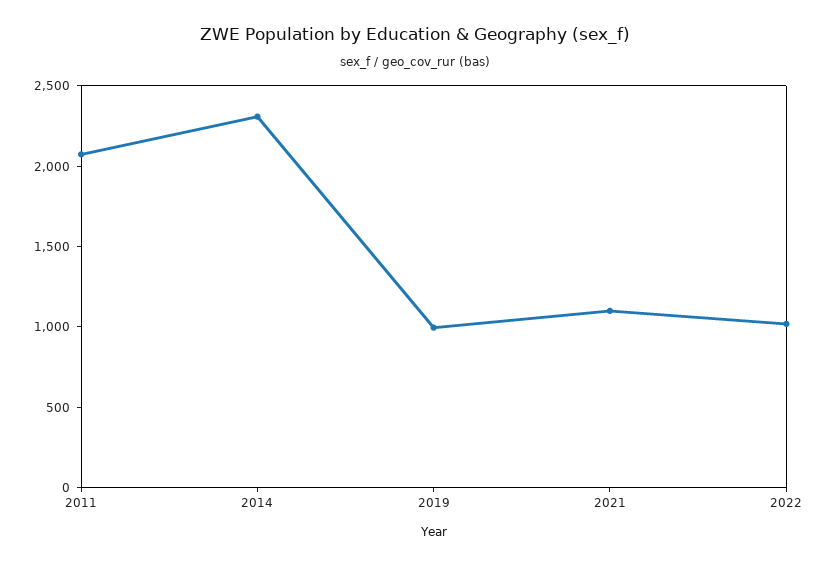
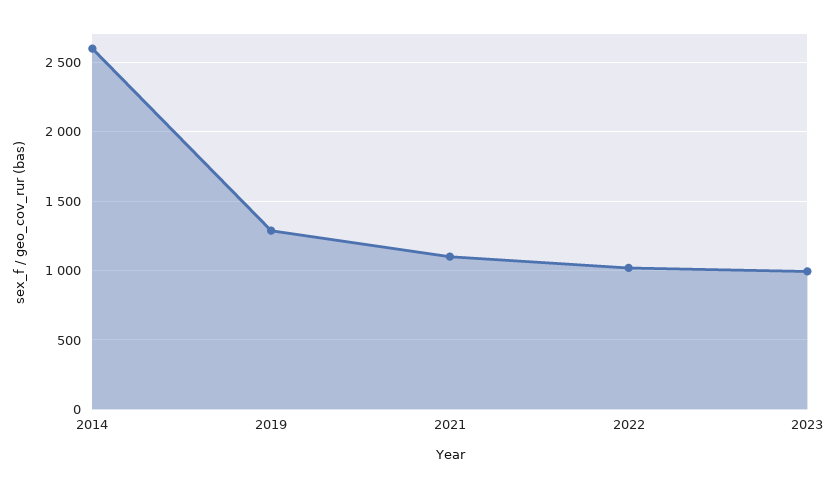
2011: 2100 -> none
2014: 2300 -> 2600
2019: 1000 -> 1300
2023: none -> 1000

